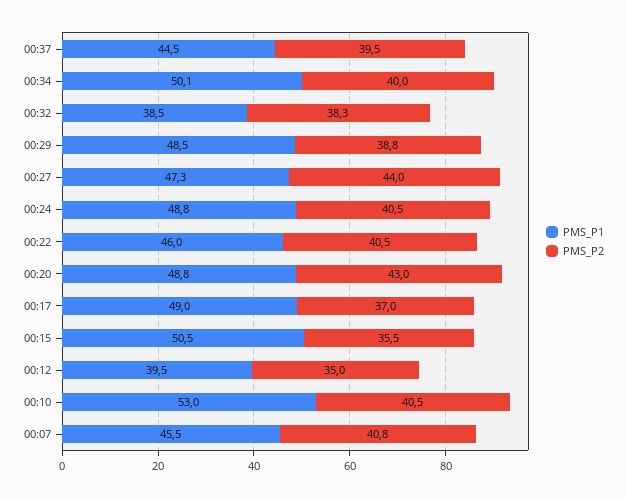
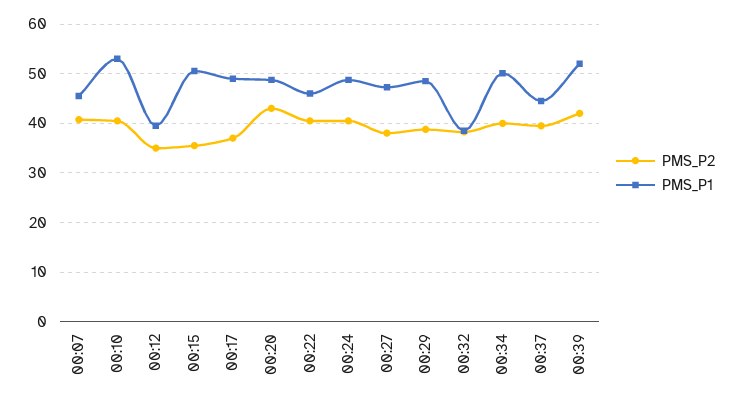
PMS_P2, 00:27: 44 -> 38
PMS_P2, 00:39: none -> 42
PMS_P1, 00:39: none -> 52

